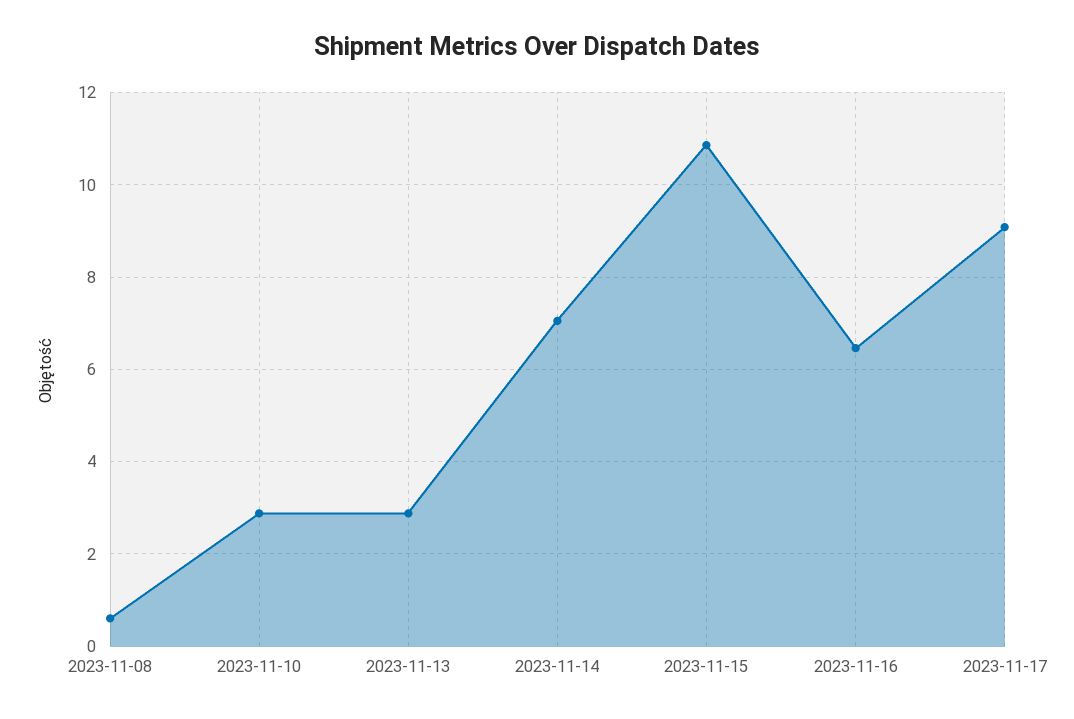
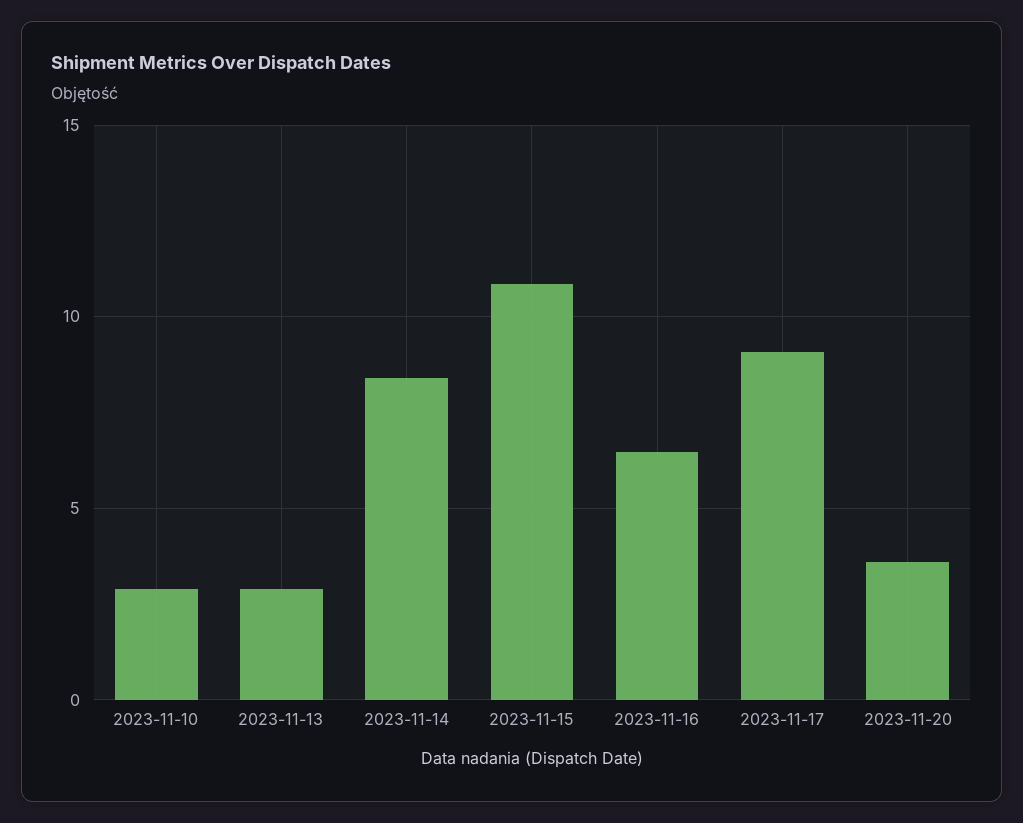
2023-11-08: 0.6 -> none
2023-11-14: 7 -> 8.5
2023-11-20: none -> 3.5

